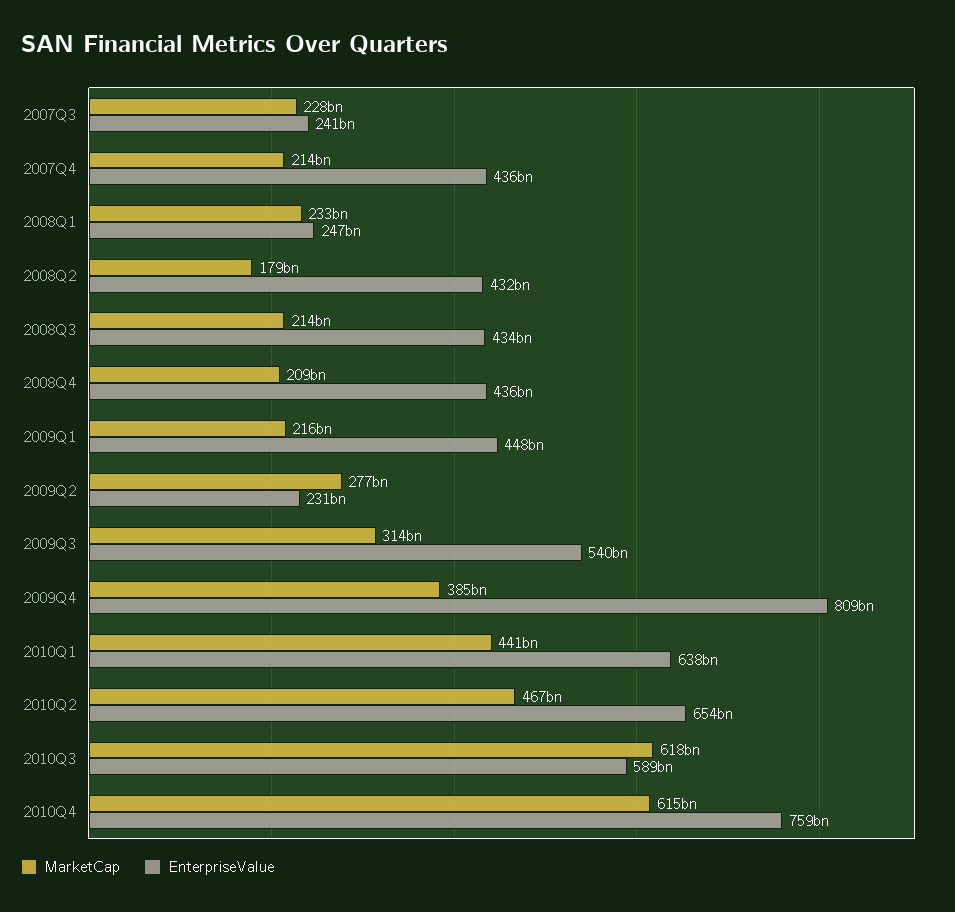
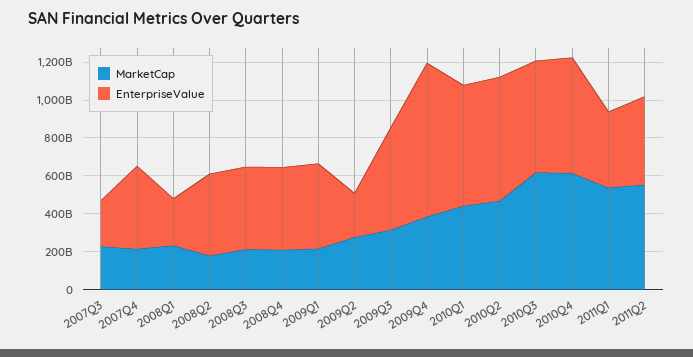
EnterpriseValue, 2010Q4: 759000000000 -> 600000000000
MarketCap, 2011Q1: none -> 550000000000
EnterpriseValue, 2011Q1: none -> 400000000000
MarketCap, 2011Q2: none -> 550000000000
EnterpriseValue, 2011Q2: none -> 450000000000

